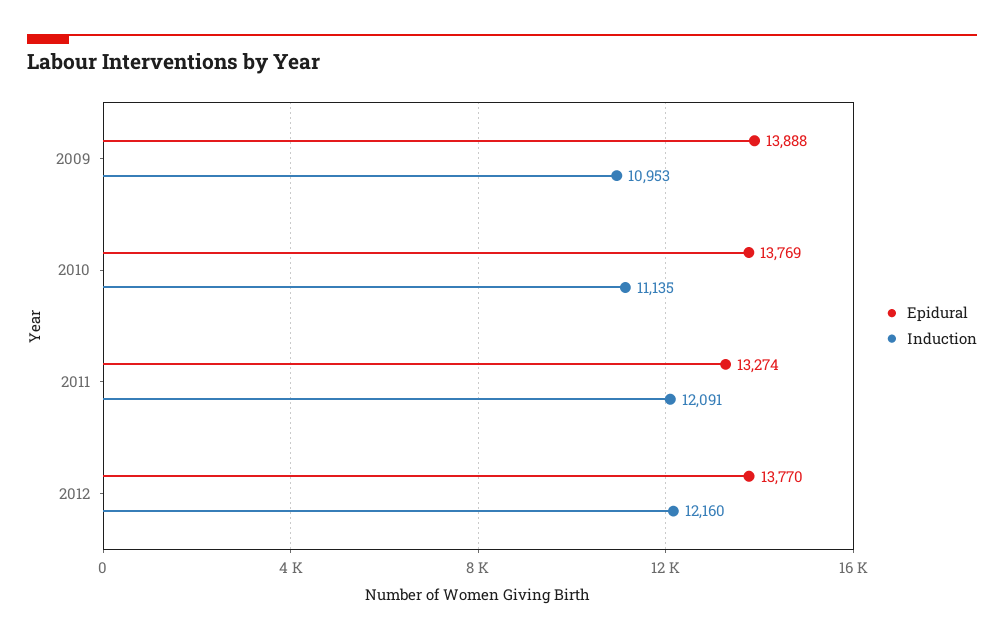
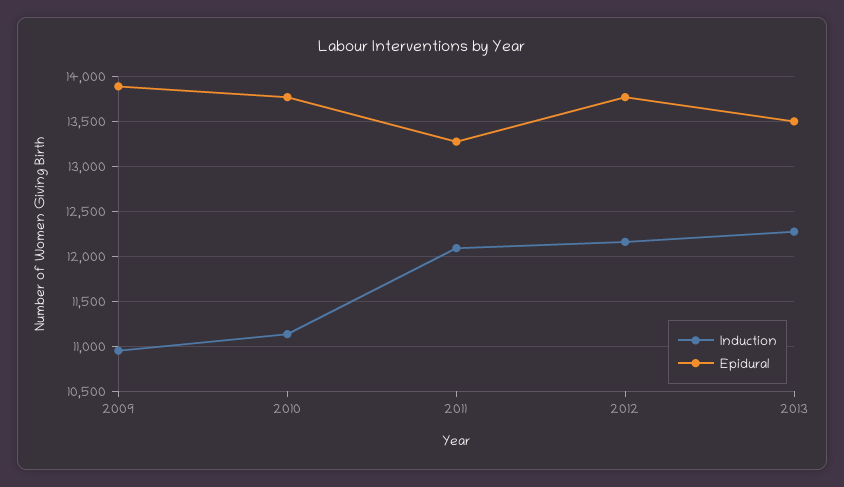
Induction, 2013: none -> 12300
Epidural, 2013: none -> 13500

